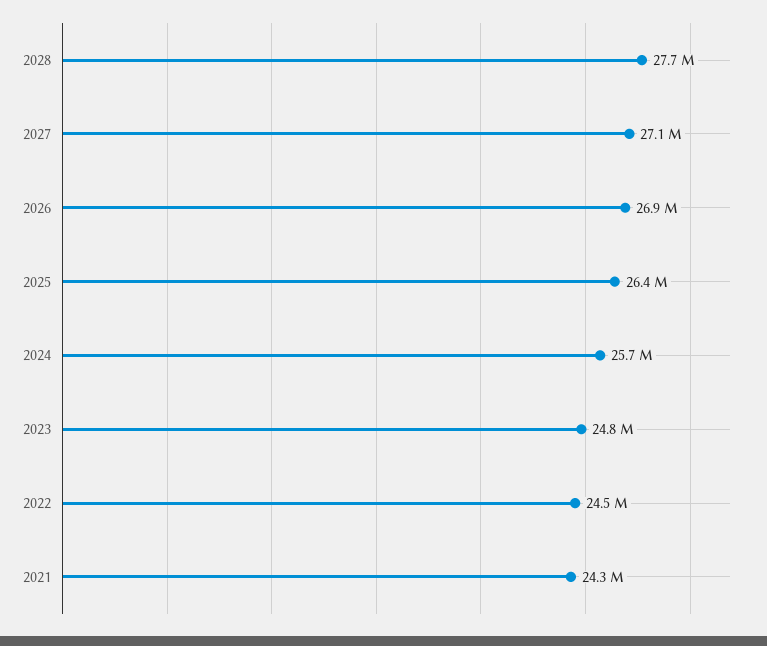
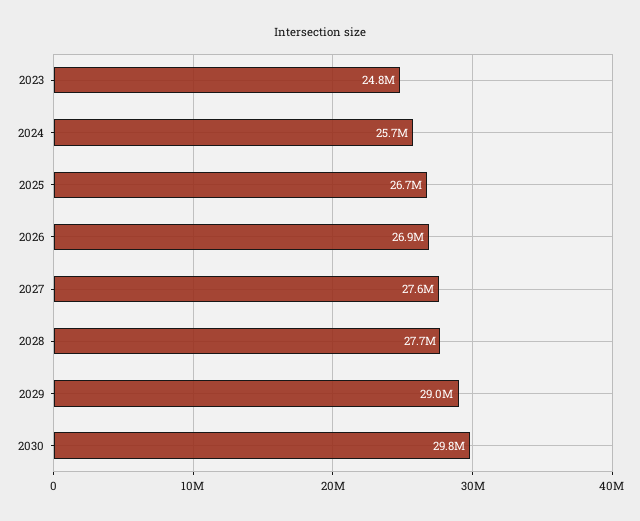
2027: 27100000 -> 27600000
2025: 26400000 -> 26700000
2022: 24500000 -> none
2021: 24300000 -> none
2029: none -> 29000000
2030: none -> 29800000

